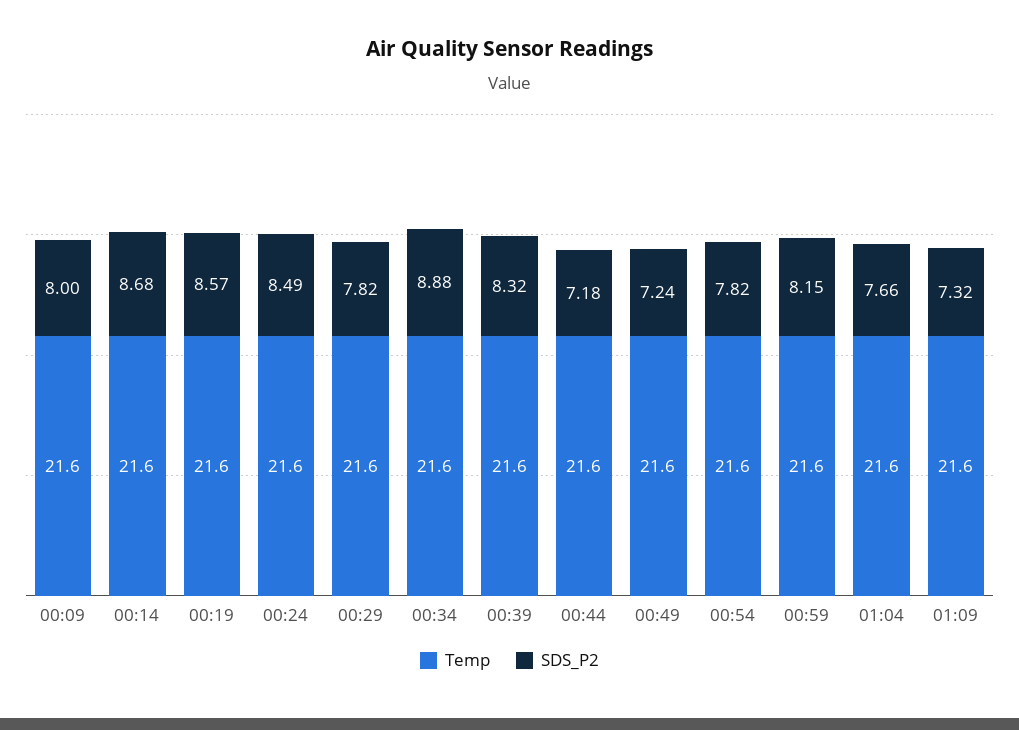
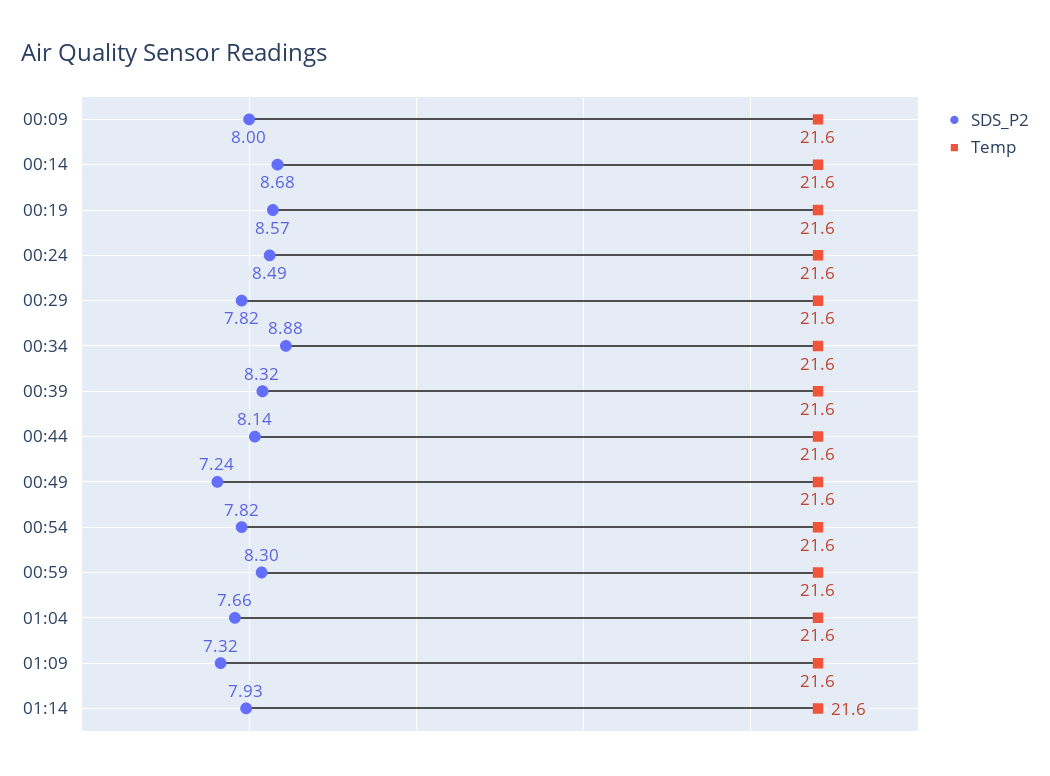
SDS_P2, 00:44: 7.18 -> 8.14
SDS_P2, 00:59: 8.15 -> 8.3
SDS_P2, 01:14: none -> 7.93
Temp, 01:14: none -> 21.6

